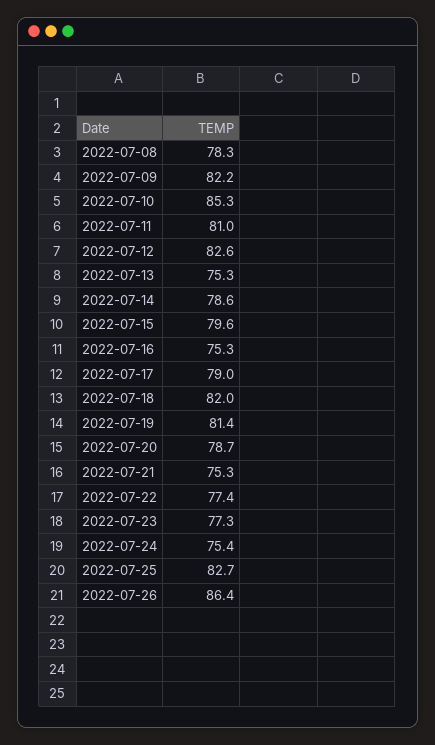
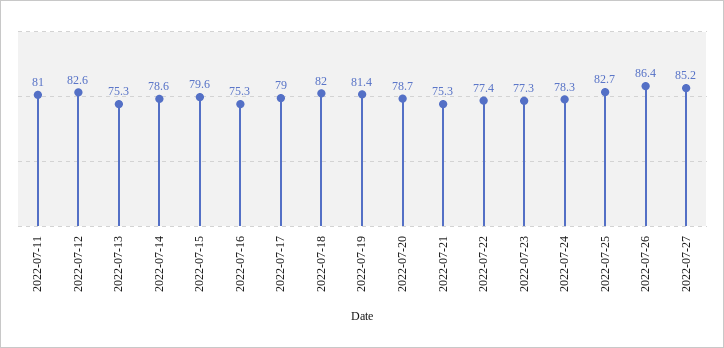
2022-07-08: 78.3 -> none
2022-07-09: 82.2 -> none
2022-07-10: 85.3 -> none
2022-07-24: 75.4 -> 78.3
2022-07-27: none -> 85.2

